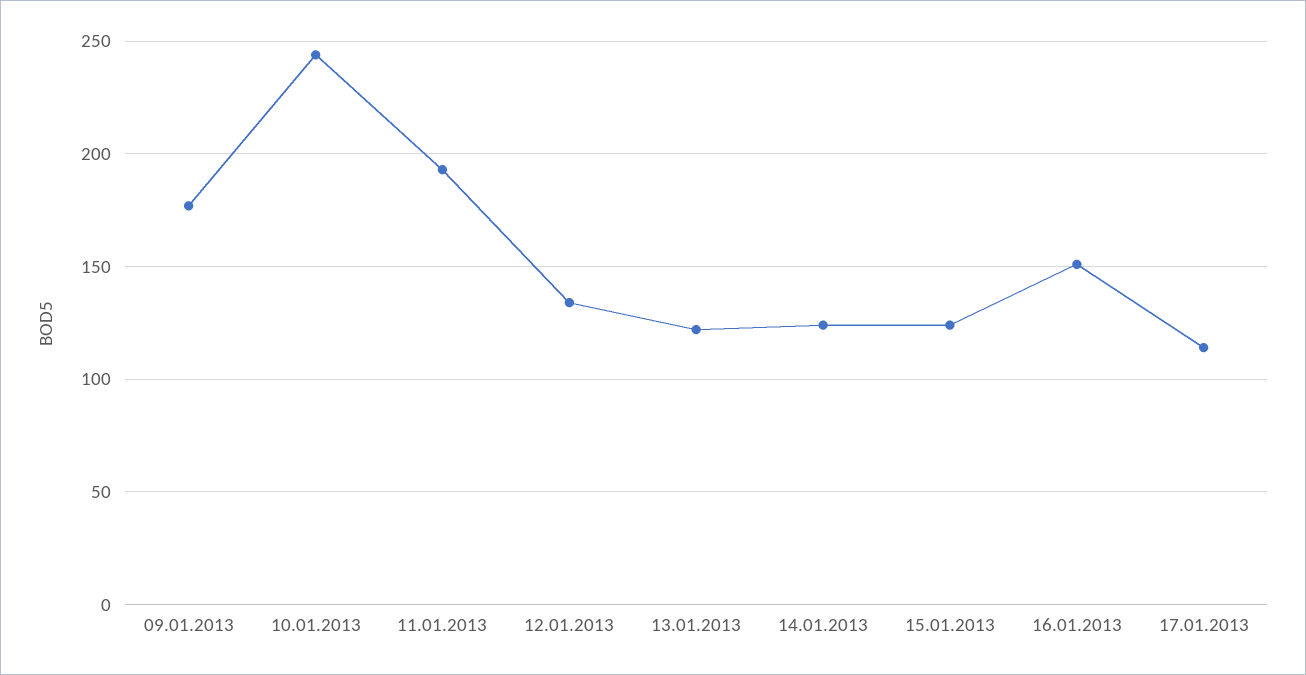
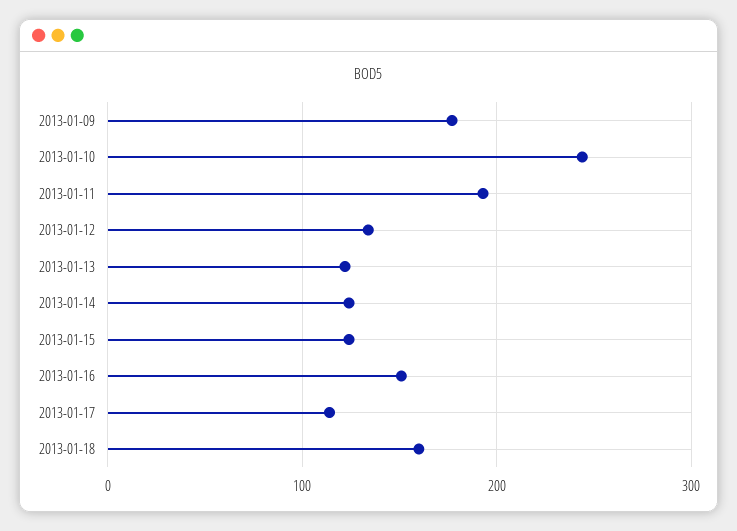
2013-01-18: none -> 160

